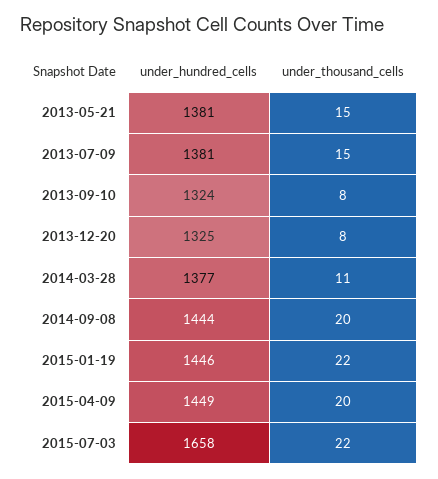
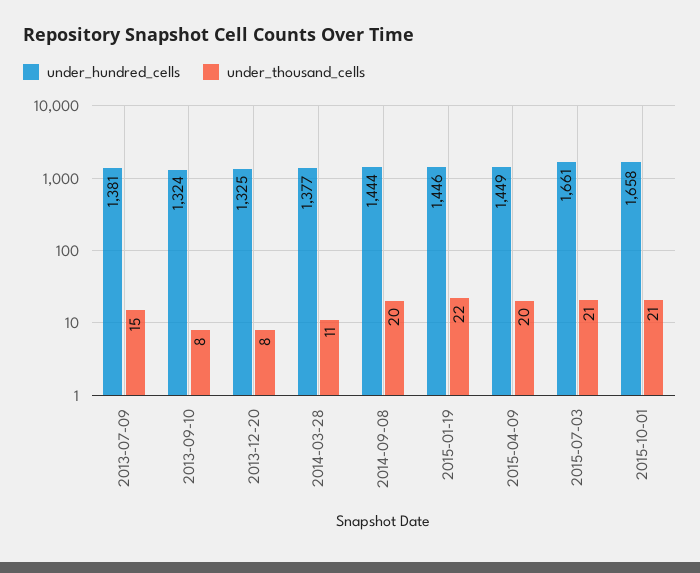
under_hundred_cells, 2013-05-21: 1381 -> none
under_thousand_cells, 2013-05-21: 15 -> none
under_hundred_cells, 2015-07-03: 1658 -> 1661
under_thousand_cells, 2015-07-03: 22 -> 21
under_hundred_cells, 2015-10-01: none -> 1658
under_thousand_cells, 2015-10-01: none -> 21

